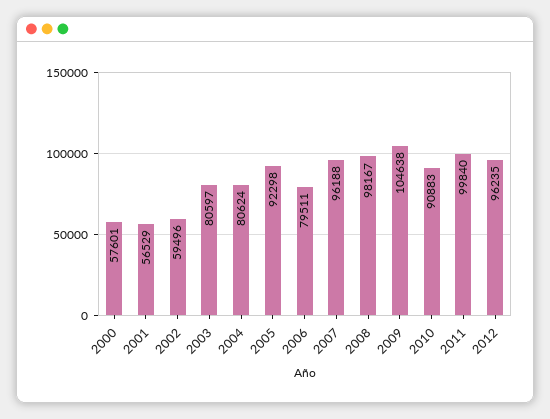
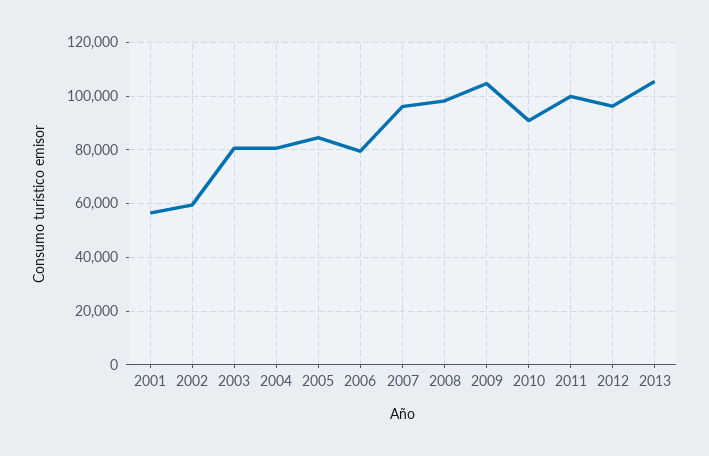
2000: 57601 -> none
2005: 92298 -> 85000
2013: none -> 105000

